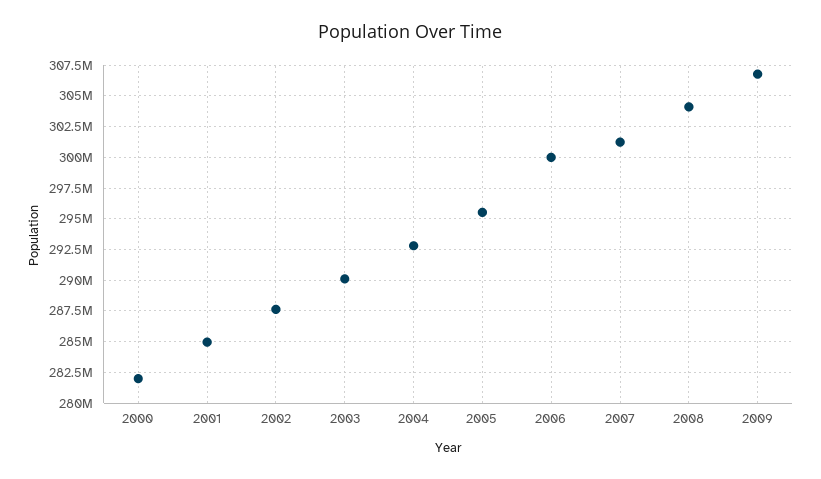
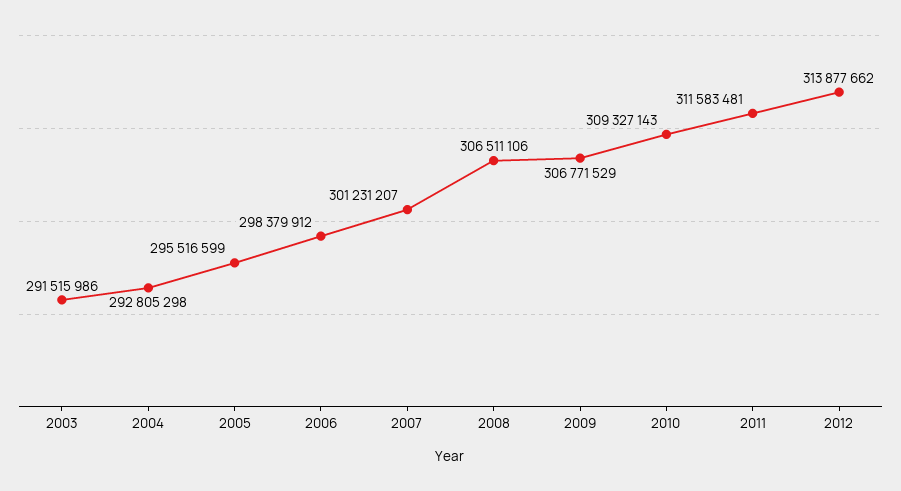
2000: 282000000 -> none
2001: 285000000 -> none
2002: 287500000 -> none
2003: 290000000 -> 291515986
2006: 300000000 -> 298379912
2008: 304000000 -> 306511106
2010: none -> 309327143
2011: none -> 311583481
2012: none -> 313877662

